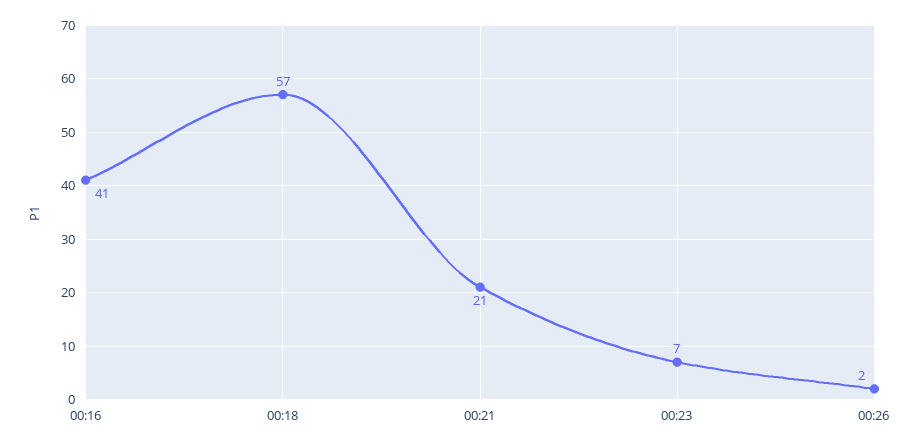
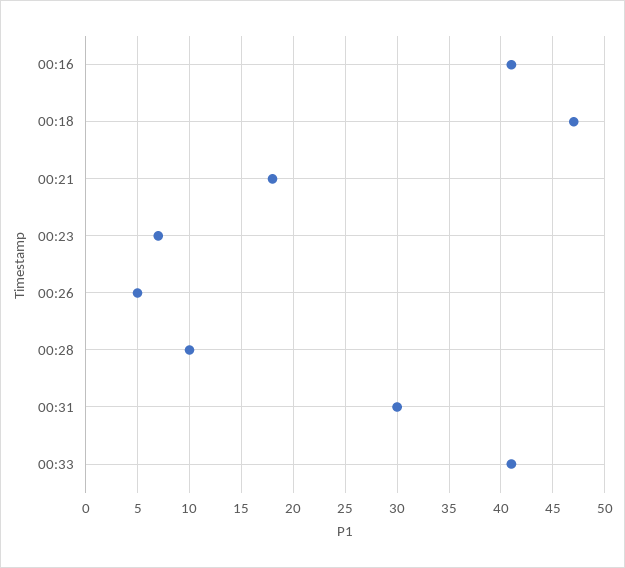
00:18: 57 -> 47
00:21: 21 -> 18
00:26: 2 -> 5
00:28: none -> 10
00:31: none -> 30
00:33: none -> 41

